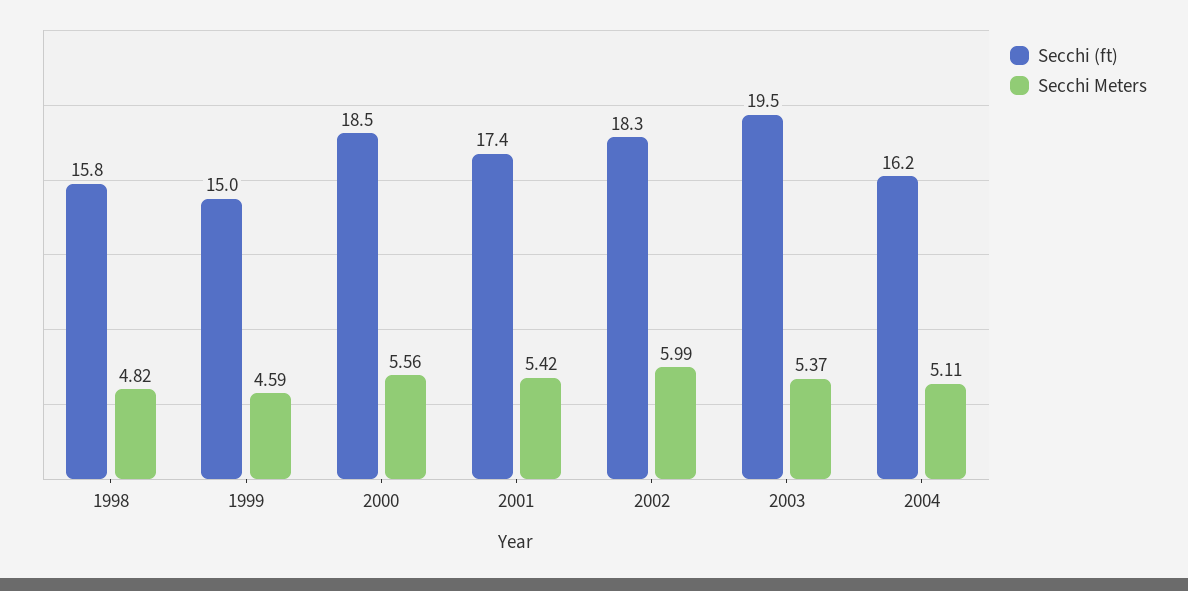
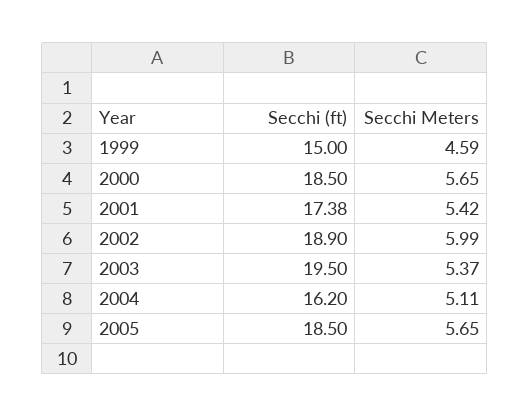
Secchi (ft), 1998: 15.8 -> none
Secchi Meters, 1998: 4.82 -> none
Secchi Meters, 2000: 5.56 -> 5.65
Secchi (ft), 2002: 18.3 -> 18.9
Secchi (ft), 2005: none -> 18.5
Secchi Meters, 2005: none -> 5.65

